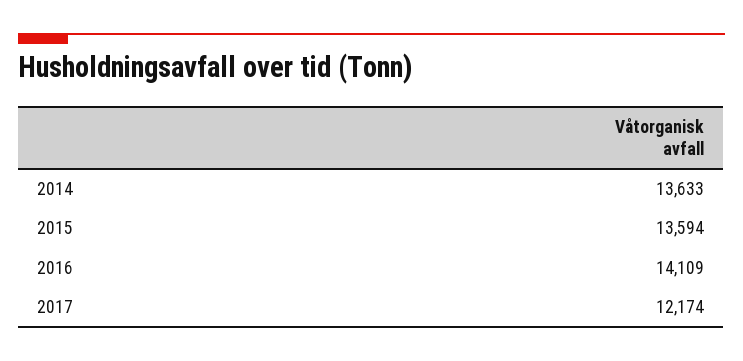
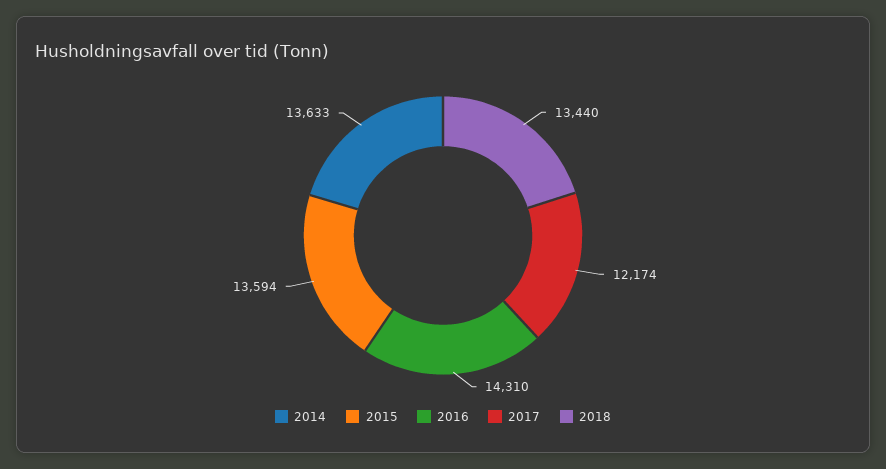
2016: 14109 -> 14310
2018: none -> 13440

